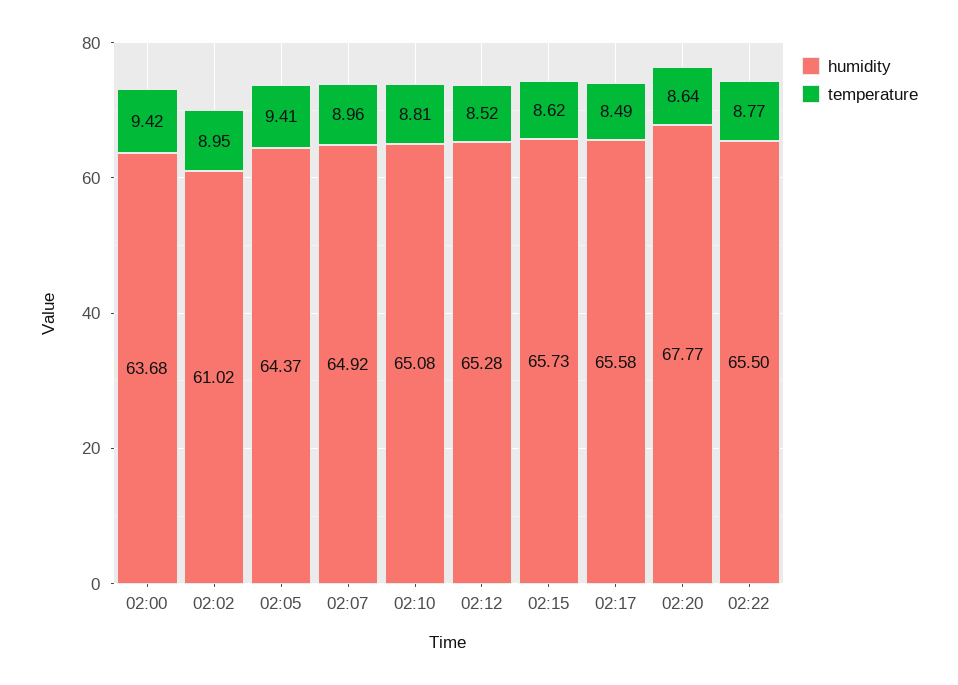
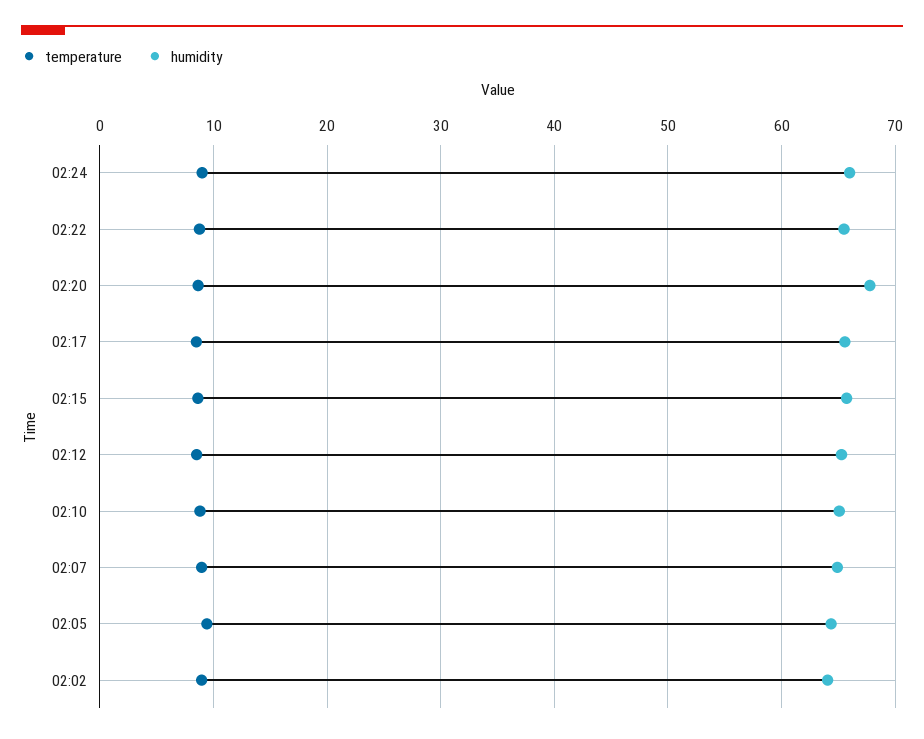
humidity, 02:00: 63.68 -> none
temperature, 02:00: 9.42 -> none
humidity, 02:02: 61.02 -> 64
temperature, 02:24: none -> 9
humidity, 02:24: none -> 66

